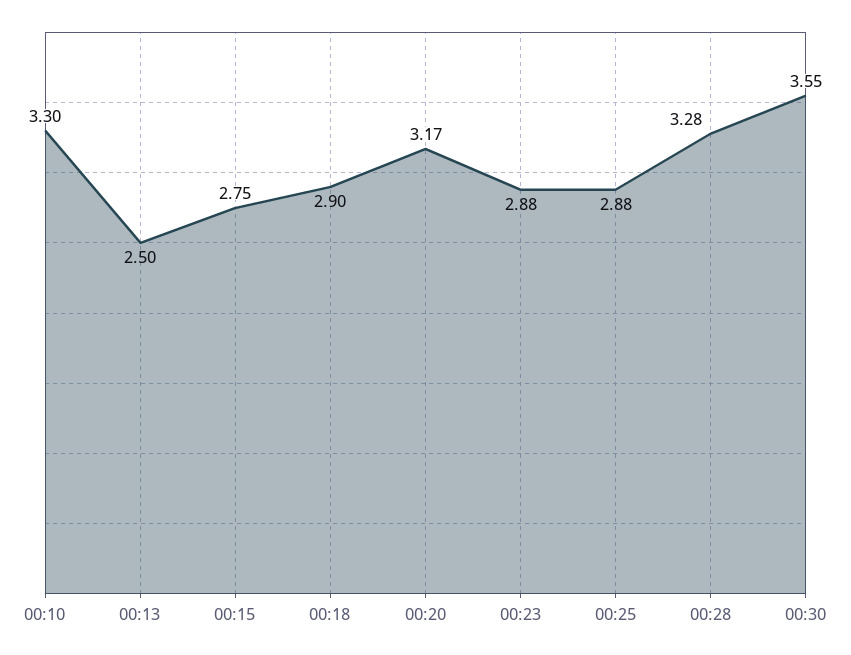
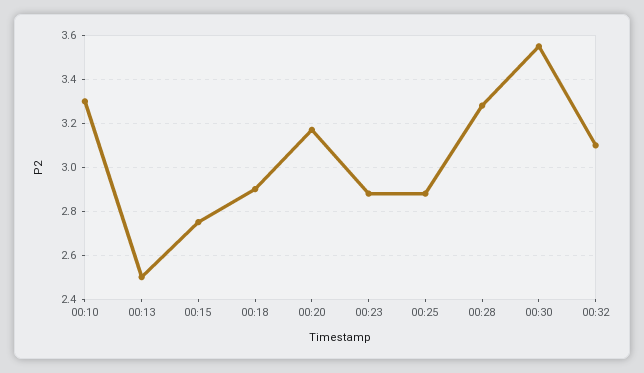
00:32: none -> 3.1

